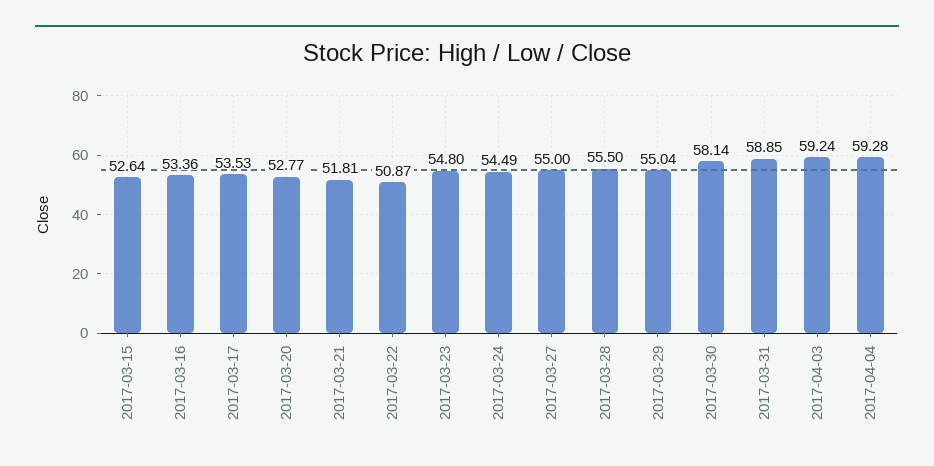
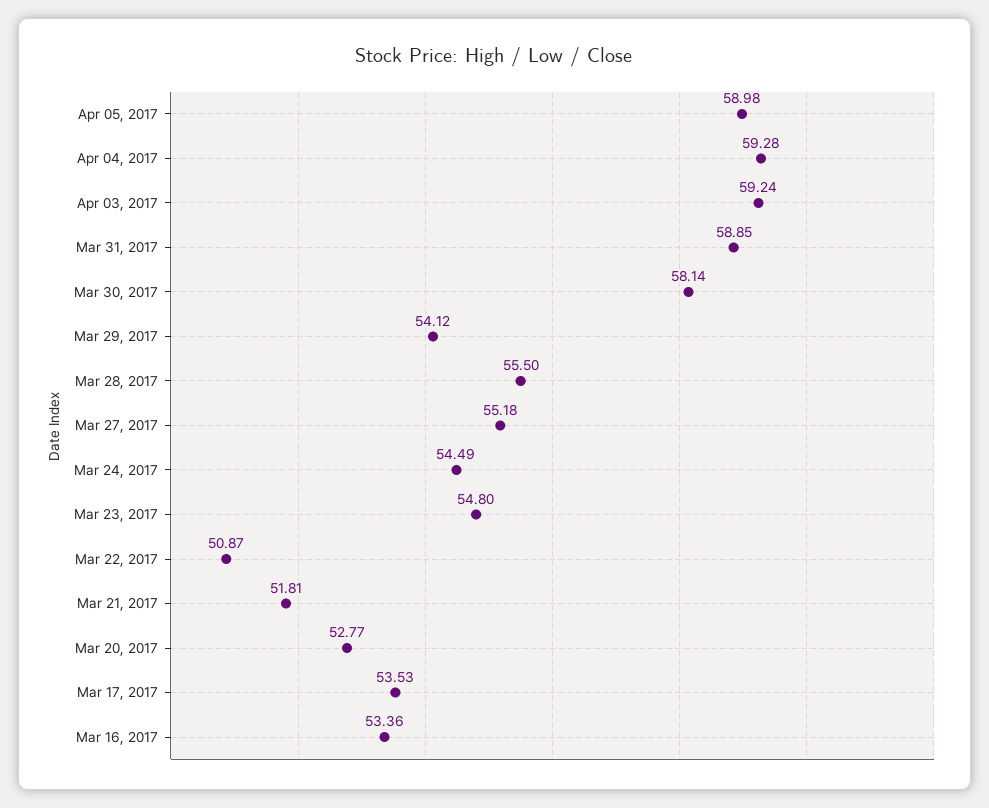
2017-03-15: 52.64 -> none
2017-03-27: 55 -> 55.18
2017-03-29: 55.04 -> 54.12
Apr 05, 2017: none -> 58.98

